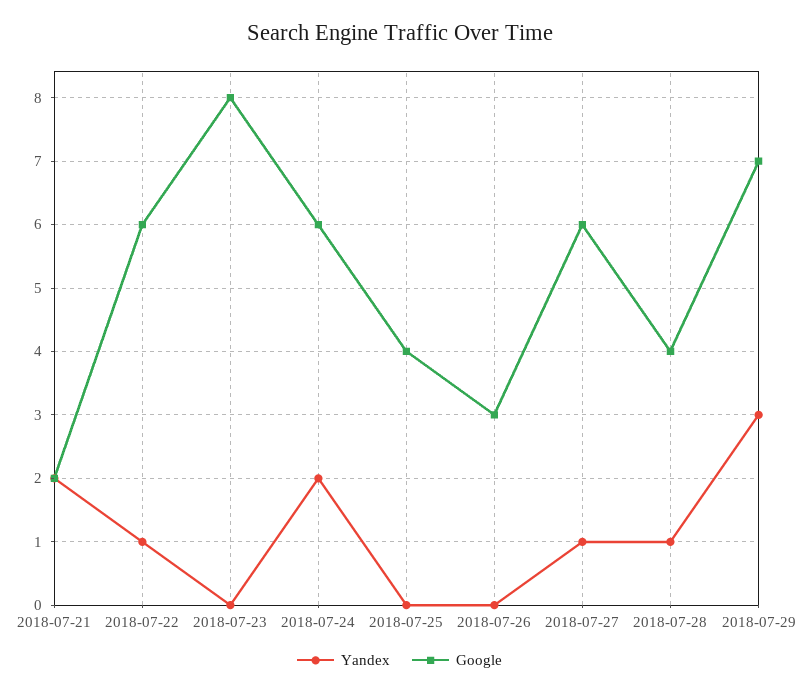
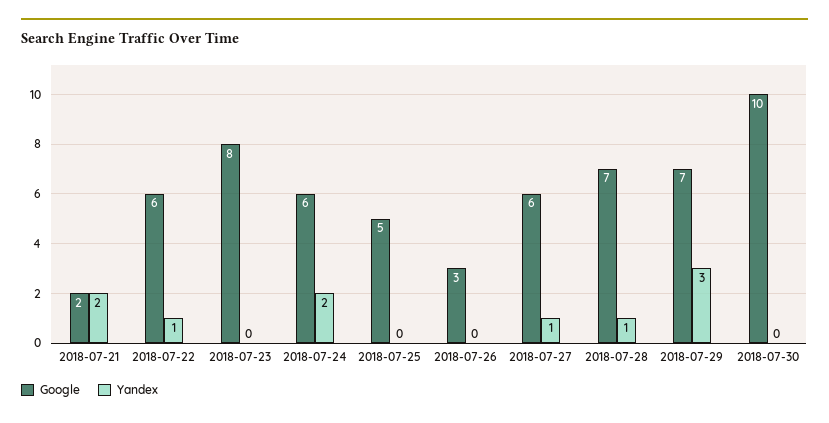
Google, 2018-07-25: 4 -> 5
Google, 2018-07-28: 4 -> 7
Google, 2018-07-30: none -> 10
Yandex, 2018-07-30: none -> 0

